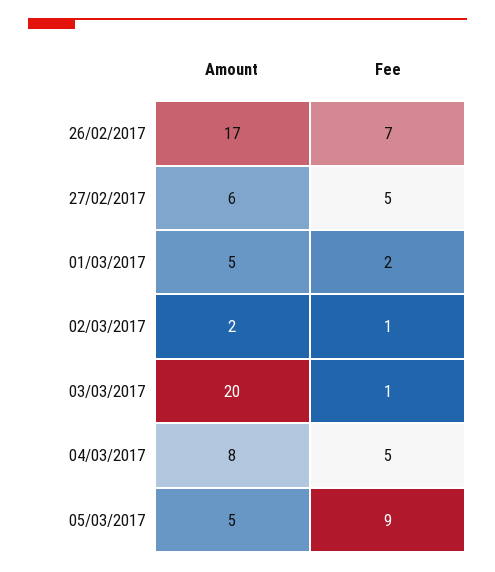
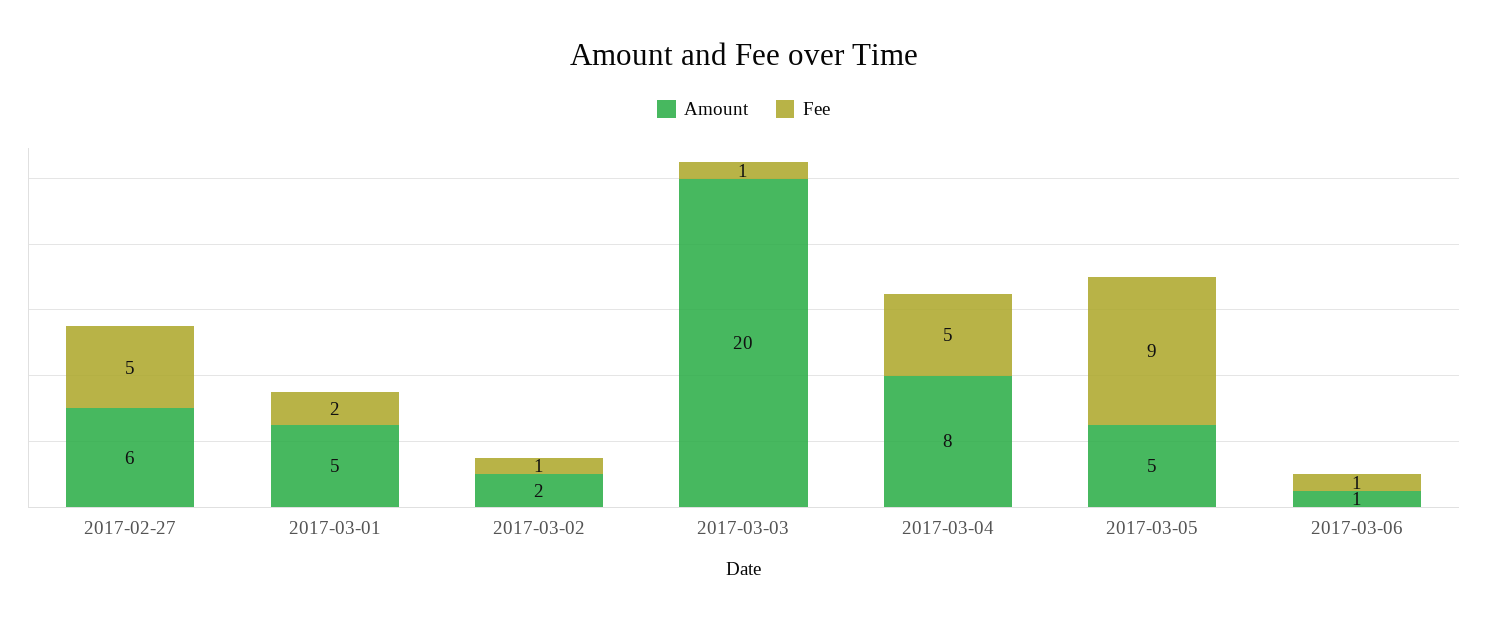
Amount, 26/02/2017: 17 -> none
Fee, 26/02/2017: 7 -> none
Amount, 2017-03-06: none -> 1
Fee, 2017-03-06: none -> 1

